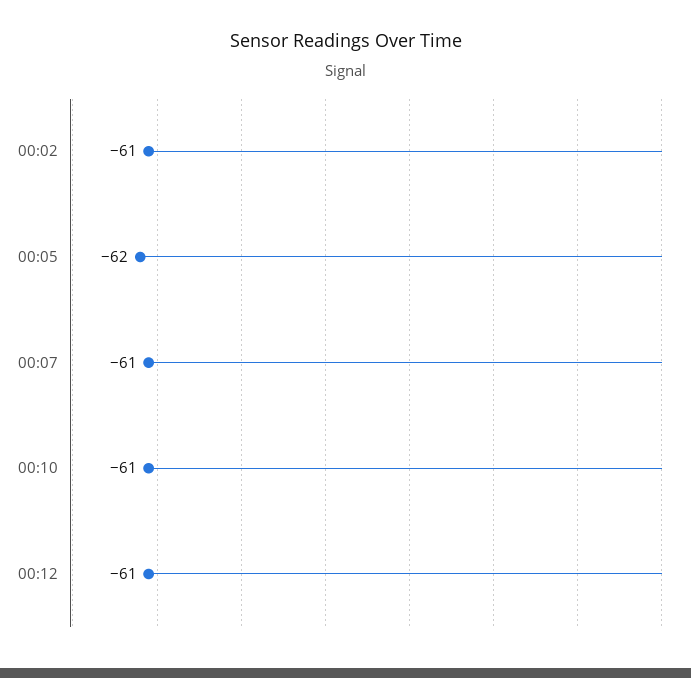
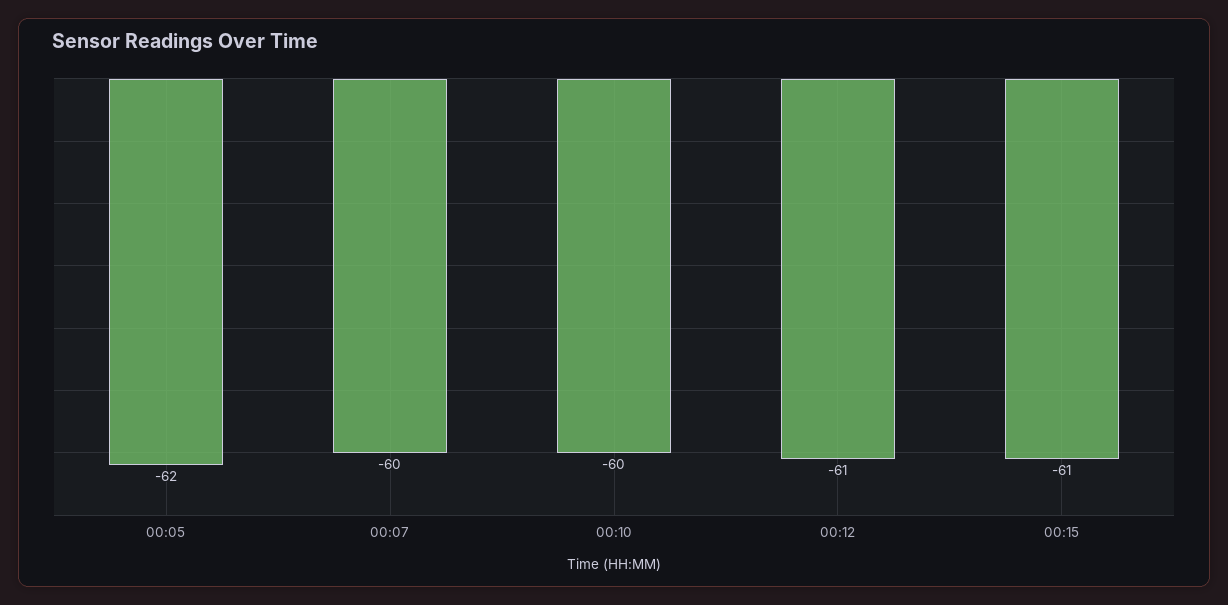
00:02: -61 -> none
00:07: -61 -> -60
00:10: -61 -> -60
00:15: none -> -61

